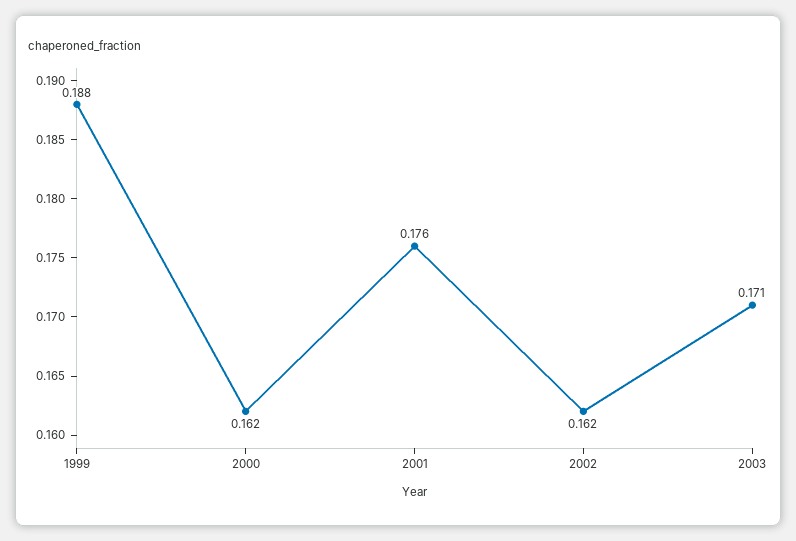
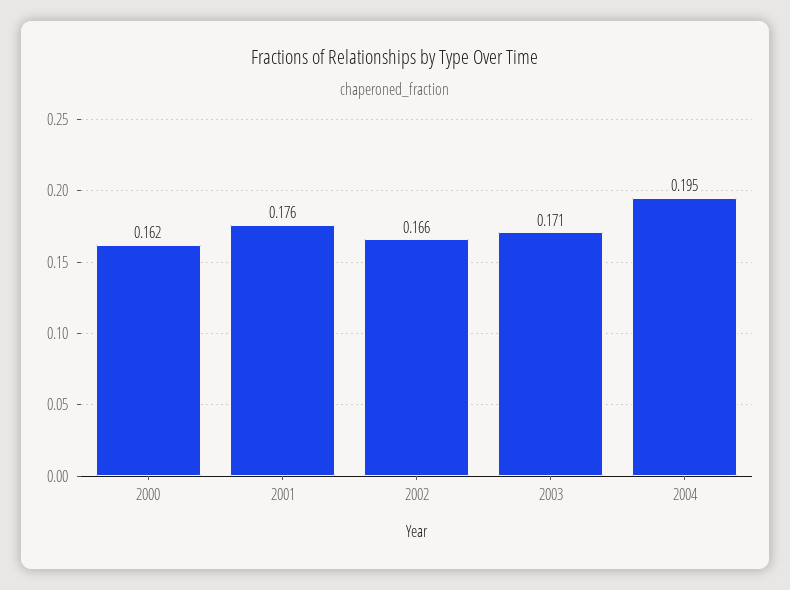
1999: 0.188 -> none
2002: 0.162 -> 0.166
2004: none -> 0.195

